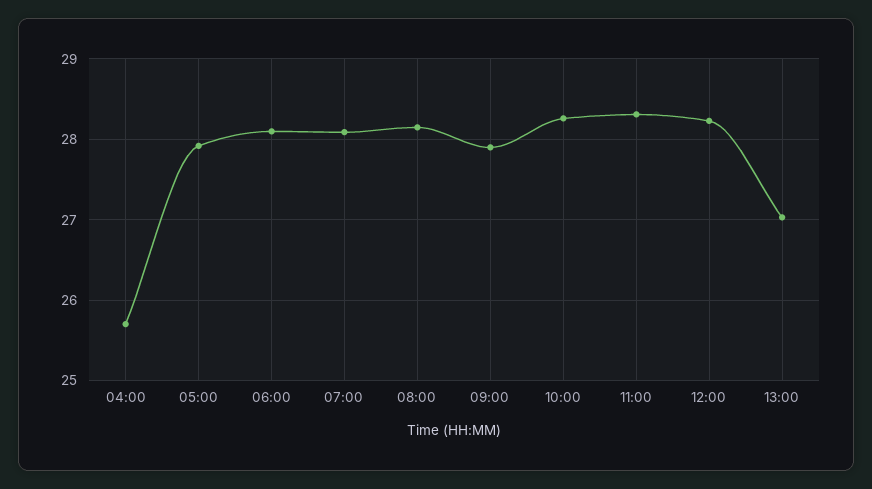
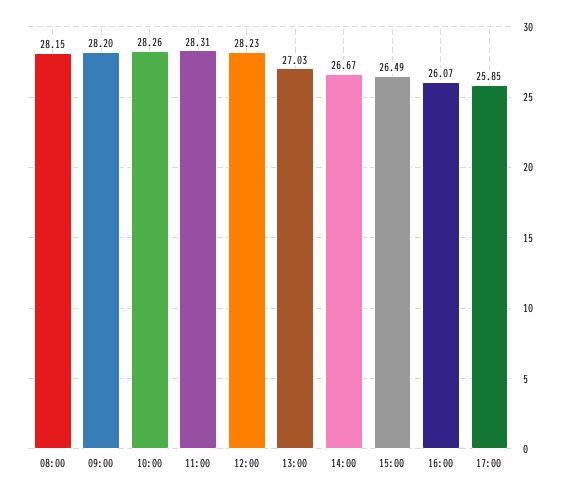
04:00: 25.7 -> none
05:00: 27.9 -> none
06:00: 28.1 -> none
07:00: 28.1 -> none
09:00: 27.9 -> 28.2
14:00: none -> 26.67
15:00: none -> 26.49
16:00: none -> 26.07
17:00: none -> 25.85

